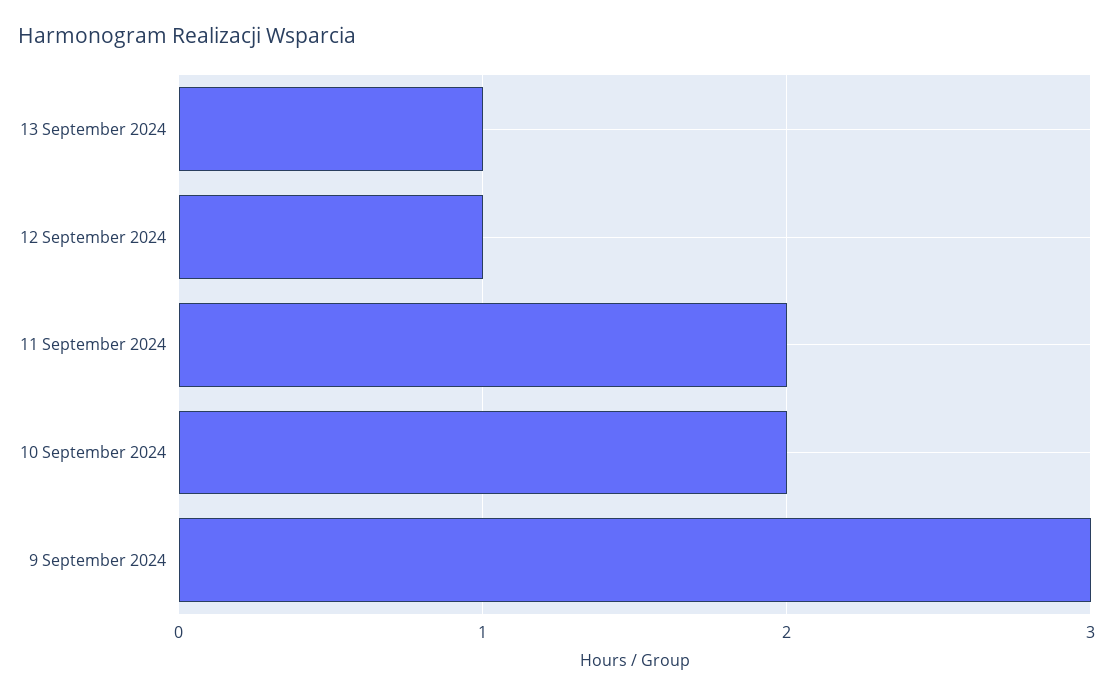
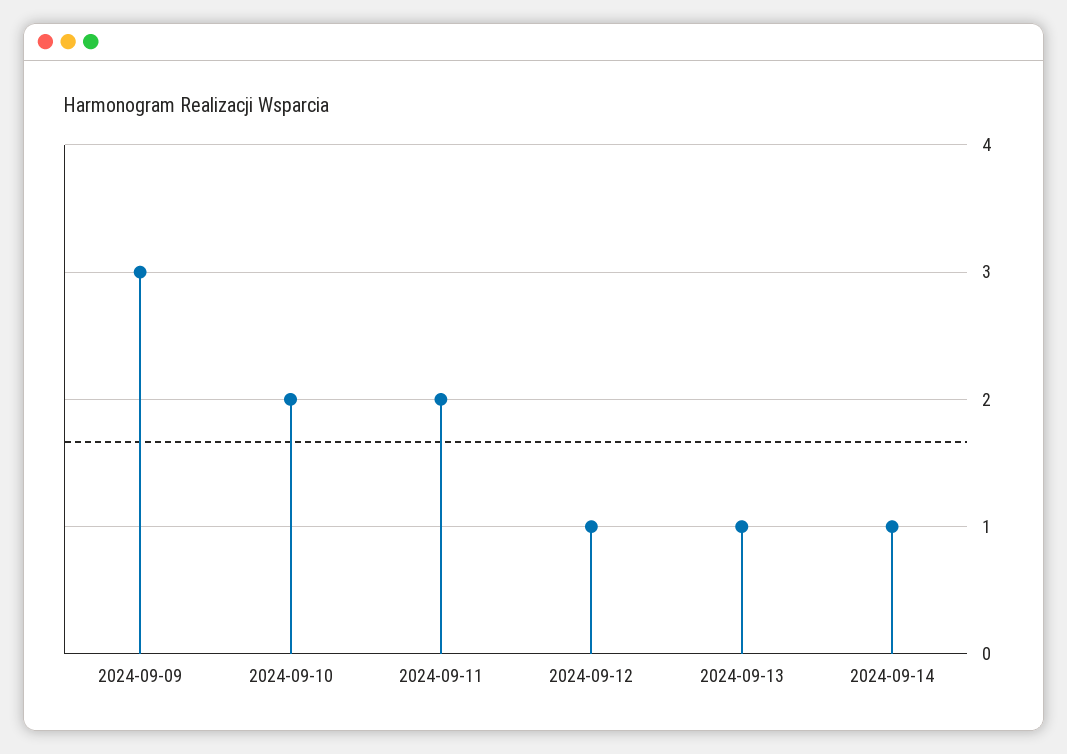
2024-09-14: none -> 1

